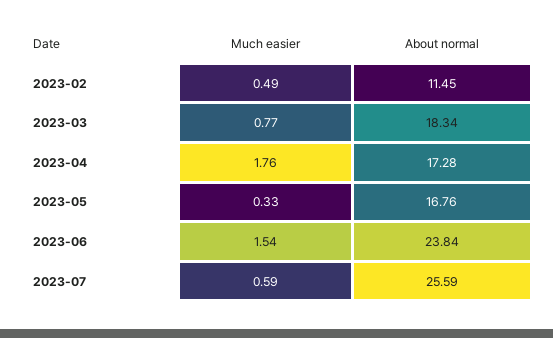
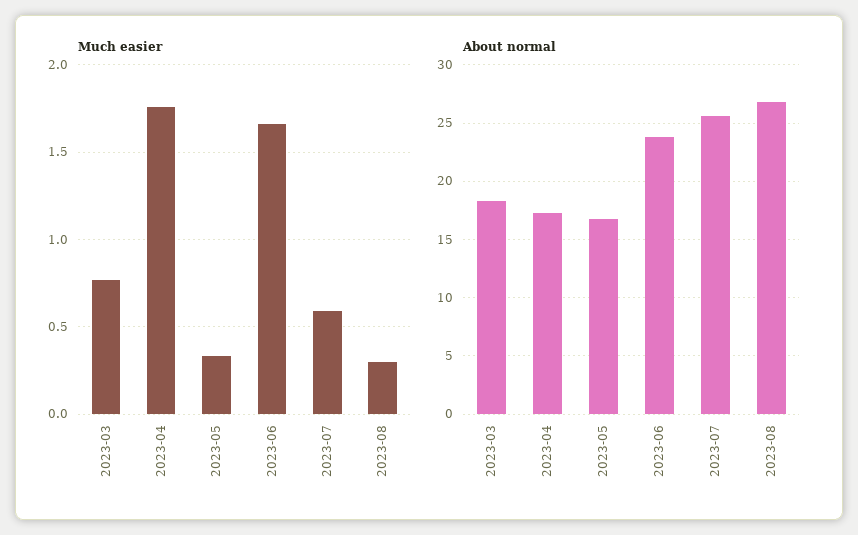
Much easier, 2023-02: 0.49 -> none
About normal, 2023-02: 11.45 -> none
Much easier, 2023-06: 1.54 -> 1.65
Much easier, 2023-08: none -> 0.3
About normal, 2023-08: none -> 27

